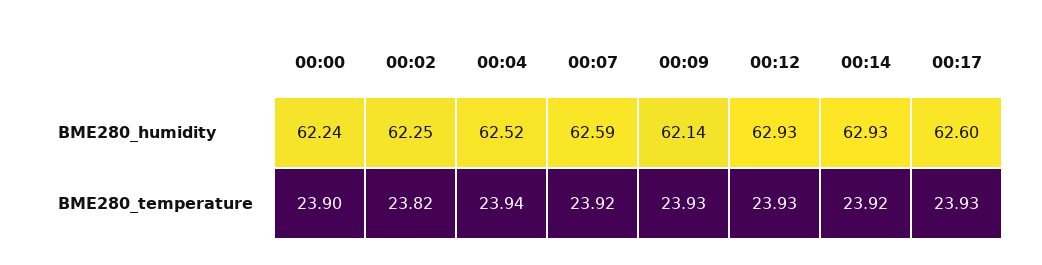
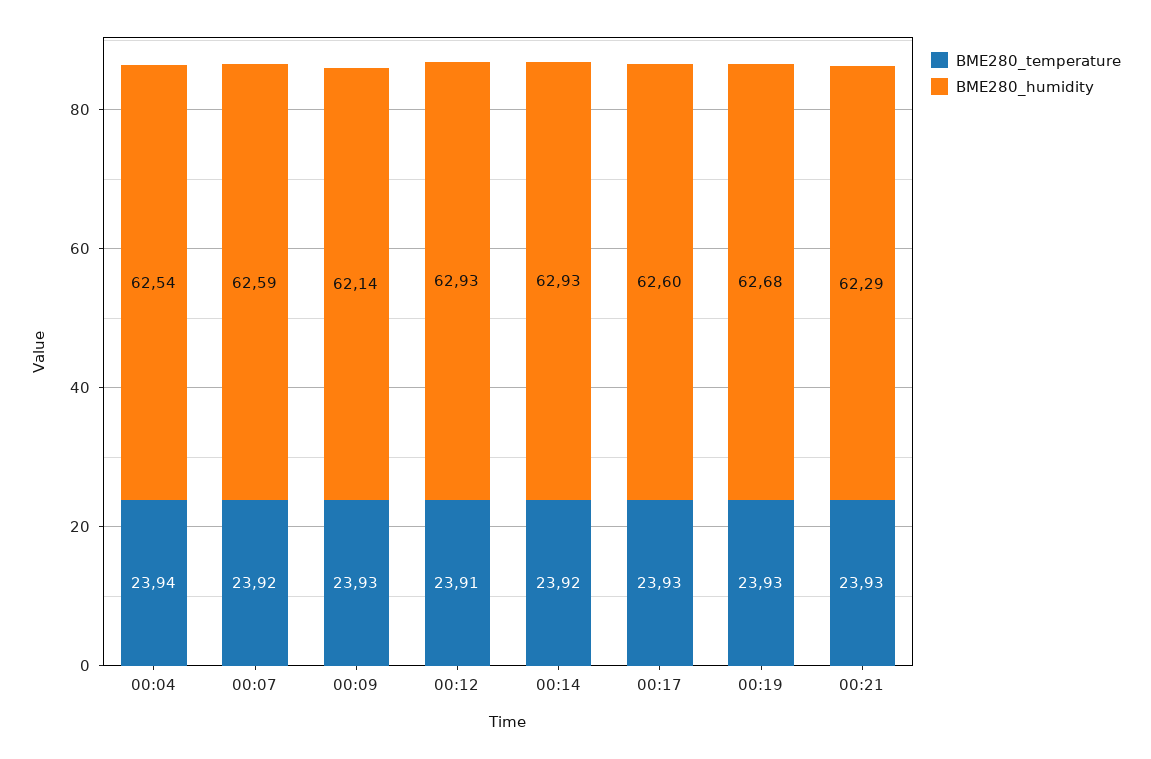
BME280_humidity, 00:00: 62.24 -> none
BME280_humidity, 00:02: 62.25 -> none
BME280_humidity, 00:04: 62.52 -> 62.54
BME280_temperature, 00:00: 23.9 -> none
BME280_temperature, 00:02: 23.82 -> none
BME280_temperature, 00:12: 23.93 -> 23.91
BME280_temperature, 00:19: none -> 23.93
BME280_humidity, 00:19: none -> 62.68
BME280_temperature, 00:21: none -> 23.93
BME280_humidity, 00:21: none -> 62.29

